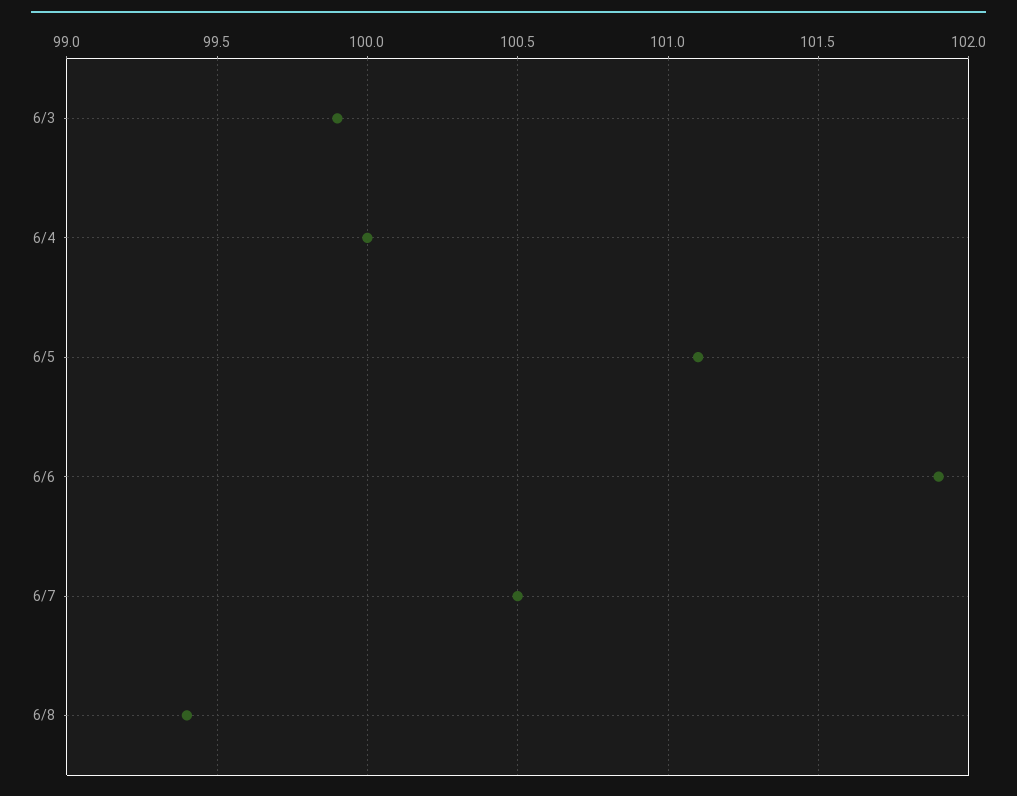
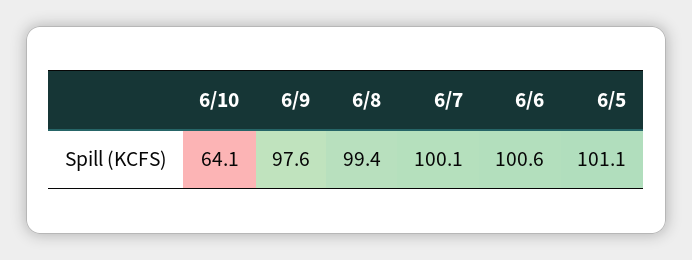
6/3: 99.9 -> none
6/4: 100 -> none
6/6: 101.9 -> 100.6
6/7: 100.5 -> 100.1
6/10: none -> 64.1
6/9: none -> 97.6

